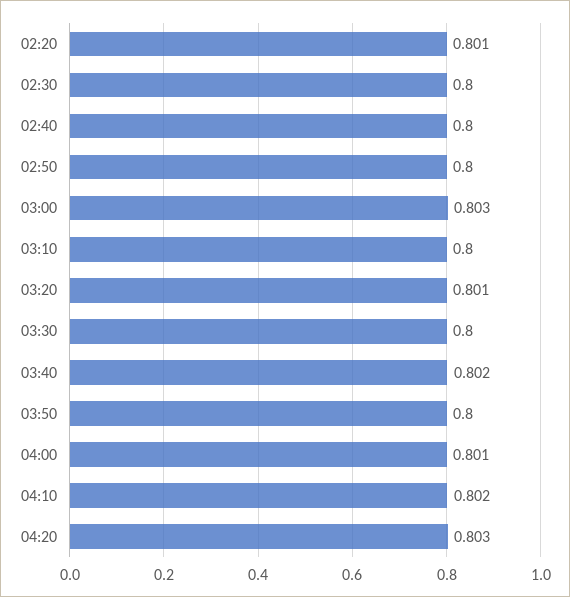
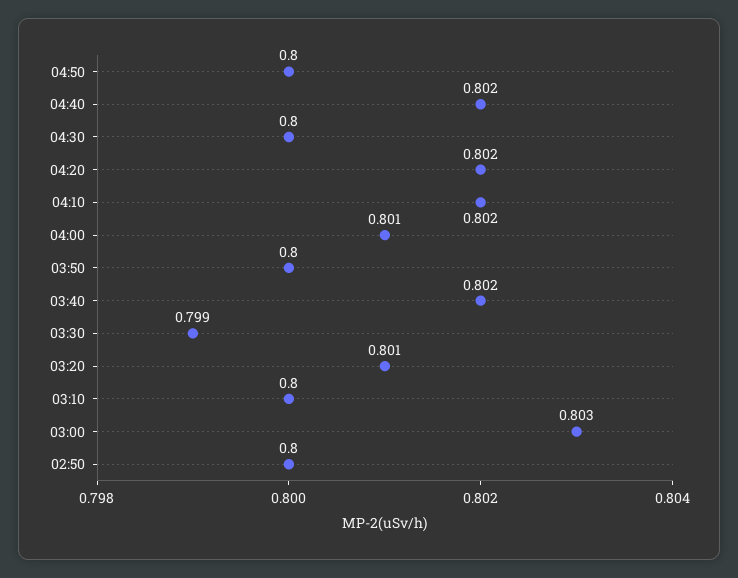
02:20: 0.801 -> none
02:30: 0.8 -> none
02:40: 0.8 -> none
03:30: 0.8 -> 0.799
04:20: 0.803 -> 0.802
04:50: none -> 0.8
04:40: none -> 0.802
04:30: none -> 0.8

